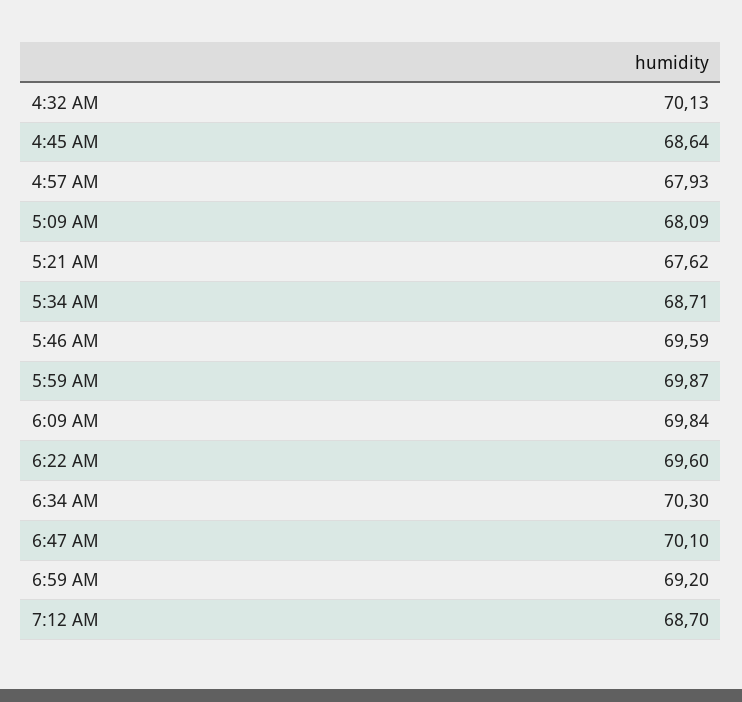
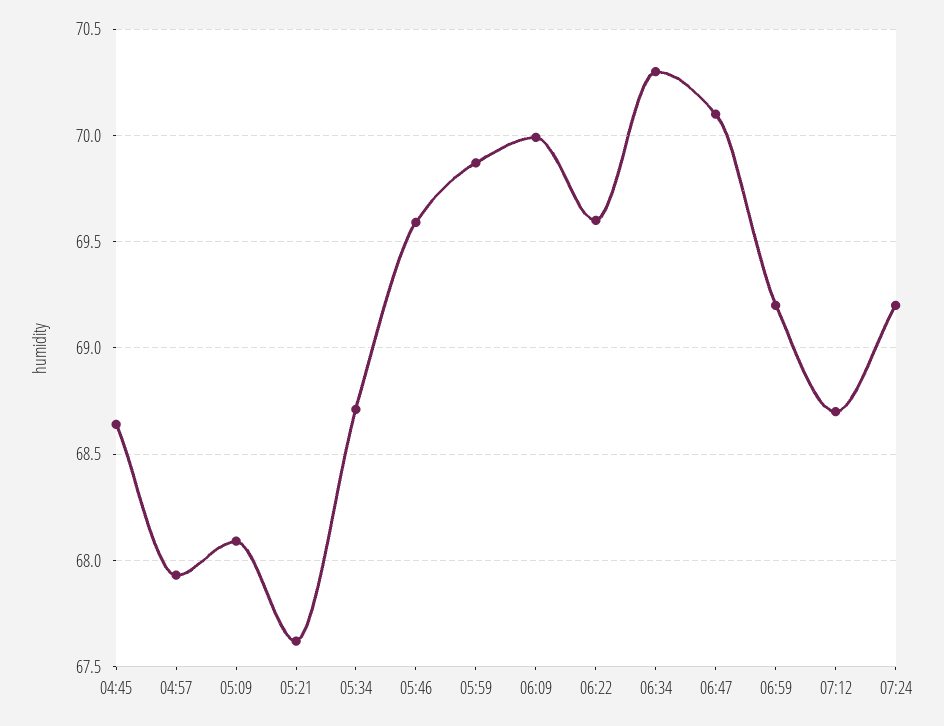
4:32 AM: 70.13 -> none
6:09 AM: 69.84 -> 70
07:24: none -> 69.2

